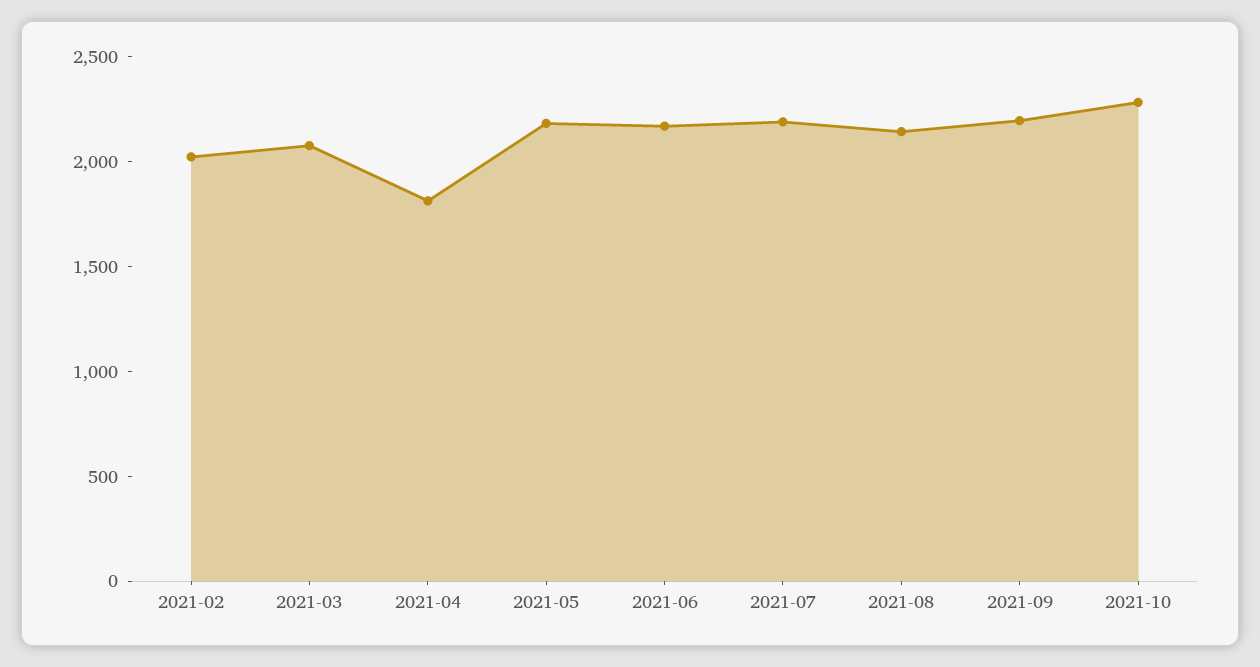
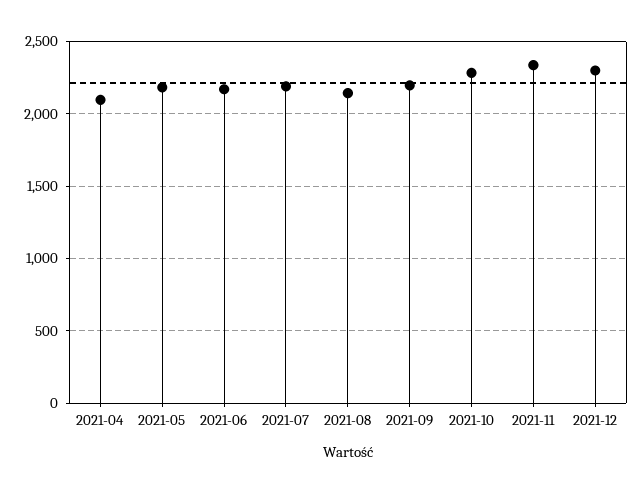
2021-02: 2000 -> none
2021-03: 2100 -> none
2021-04: 1800 -> 2100
2021-11: none -> 2350
2021-12: none -> 2300

